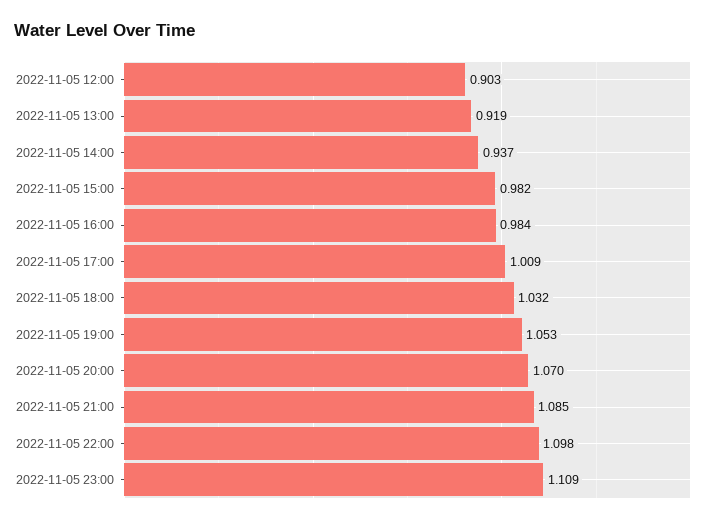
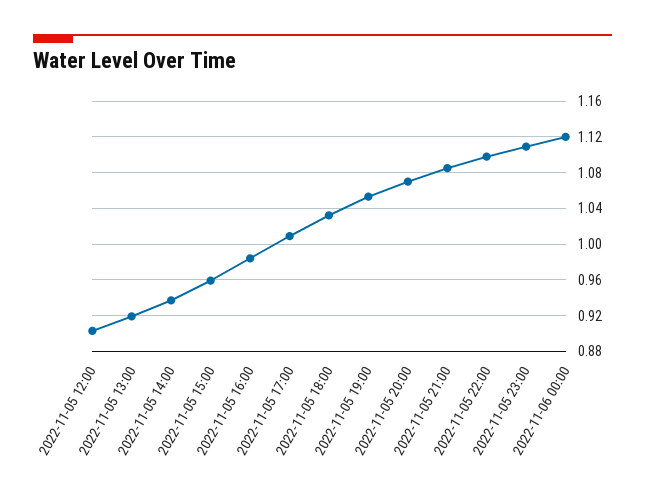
2022-11-05 15:00: 0.982 -> 0.96
2022-11-06 00:00: none -> 1.12

